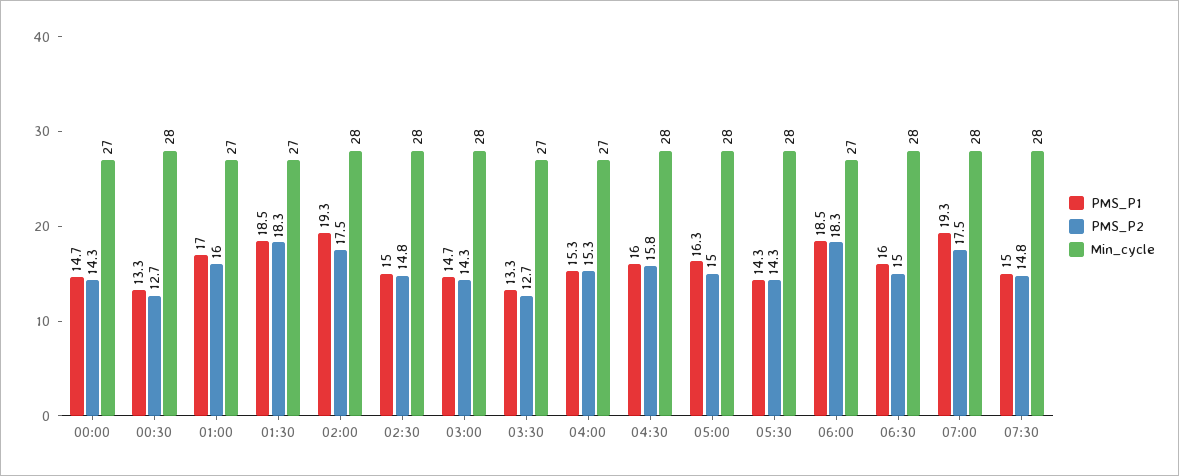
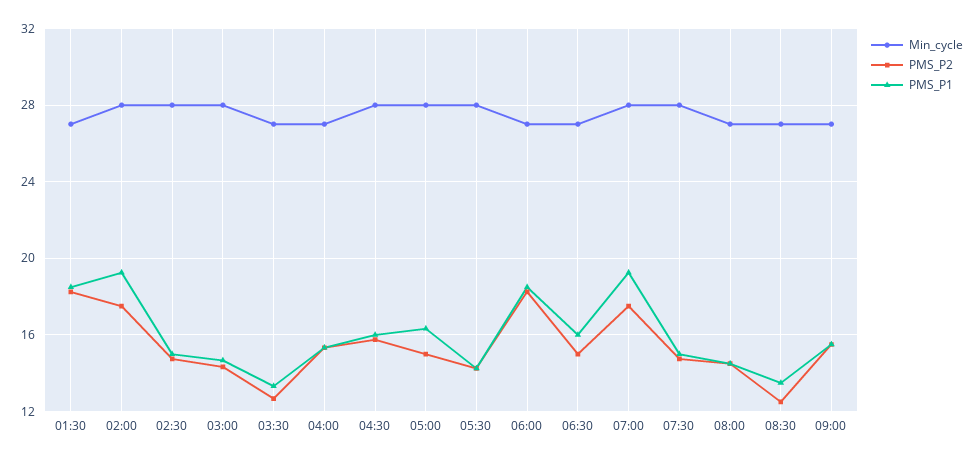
PMS_P1, 00:00: 14.7 -> none
PMS_P2, 00:00: 14.3 -> none
Min_cycle, 00:00: 27 -> none
PMS_P1, 00:30: 13.3 -> none
PMS_P2, 00:30: 12.7 -> none
Min_cycle, 00:30: 28 -> none
PMS_P1, 01:00: 17 -> none
PMS_P2, 01:00: 16 -> none
Min_cycle, 01:00: 27 -> none
Min_cycle, 06:30: 28 -> 27
Min_cycle, 08:00: none -> 27
PMS_P2, 08:00: none -> 14.5
PMS_P1, 08:00: none -> 14.5
Min_cycle, 08:30: none -> 27
PMS_P2, 08:30: none -> 12.5
PMS_P1, 08:30: none -> 13.5
Min_cycle, 09:00: none -> 27
PMS_P2, 09:00: none -> 15.5
PMS_P1, 09:00: none -> 15.5

